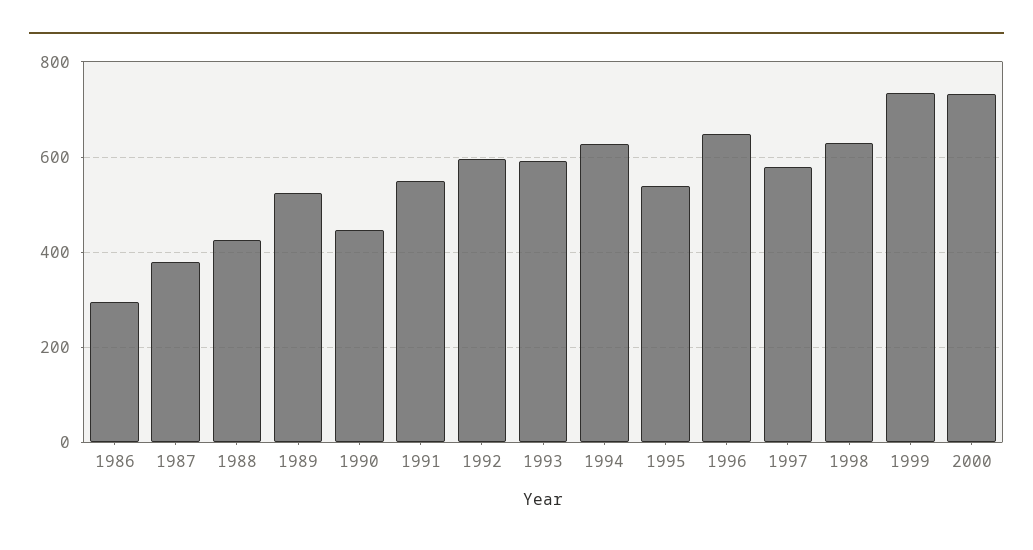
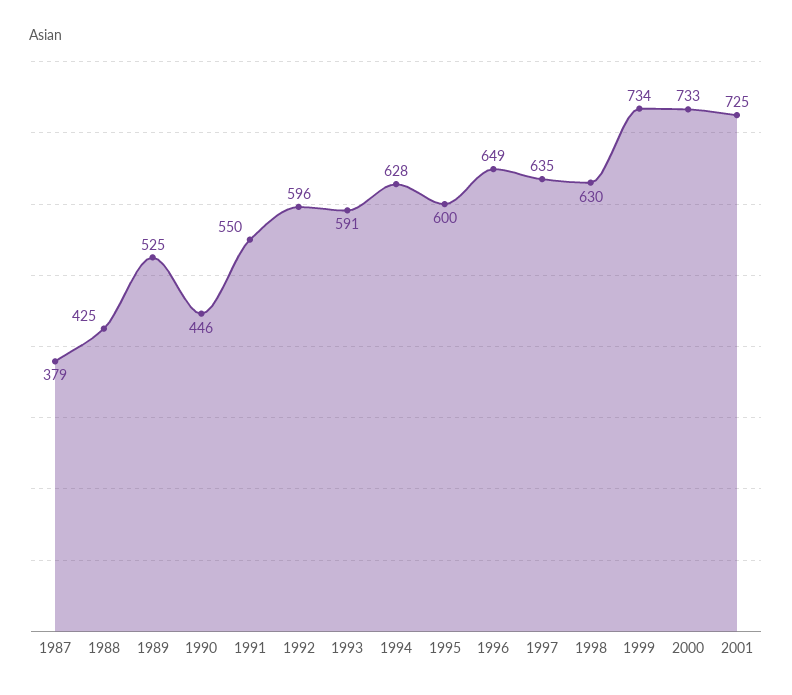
1986: 300 -> none
1995: 540 -> 600
1997: 580 -> 635
2001: none -> 725

